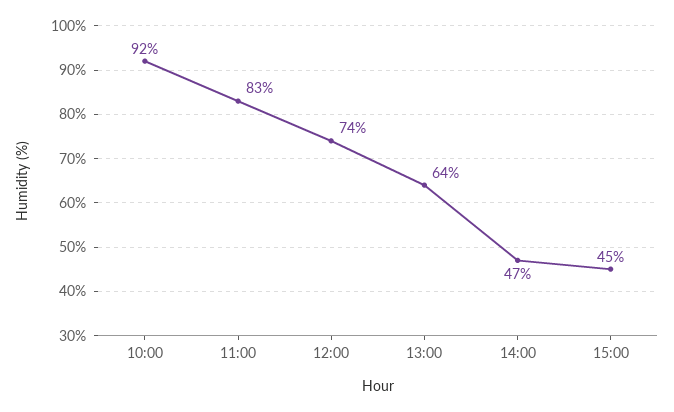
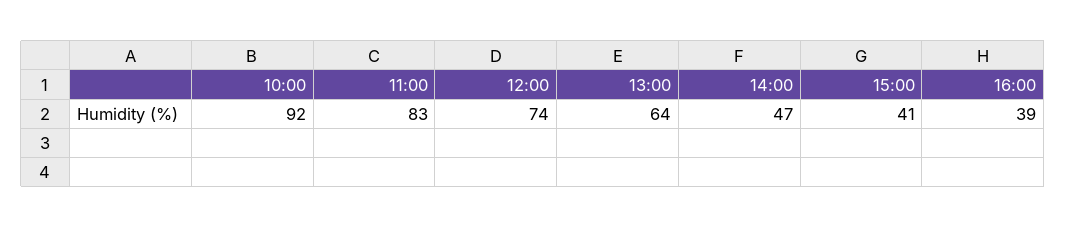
15:00: 45 -> 41
16:00: none -> 39

